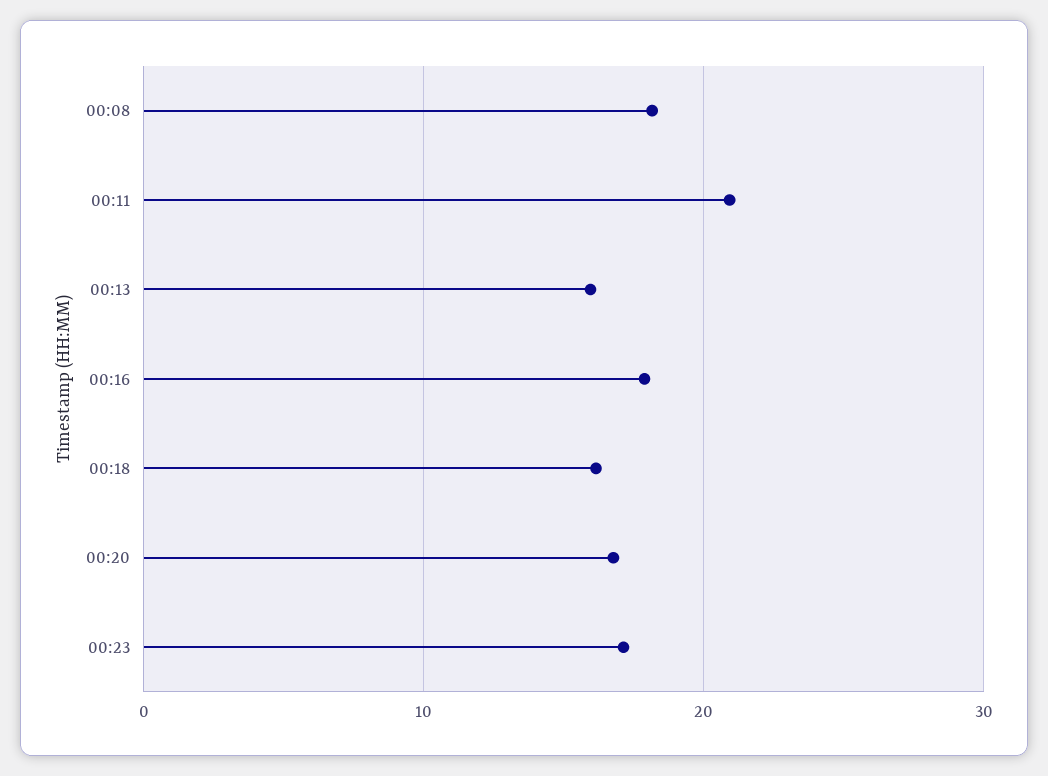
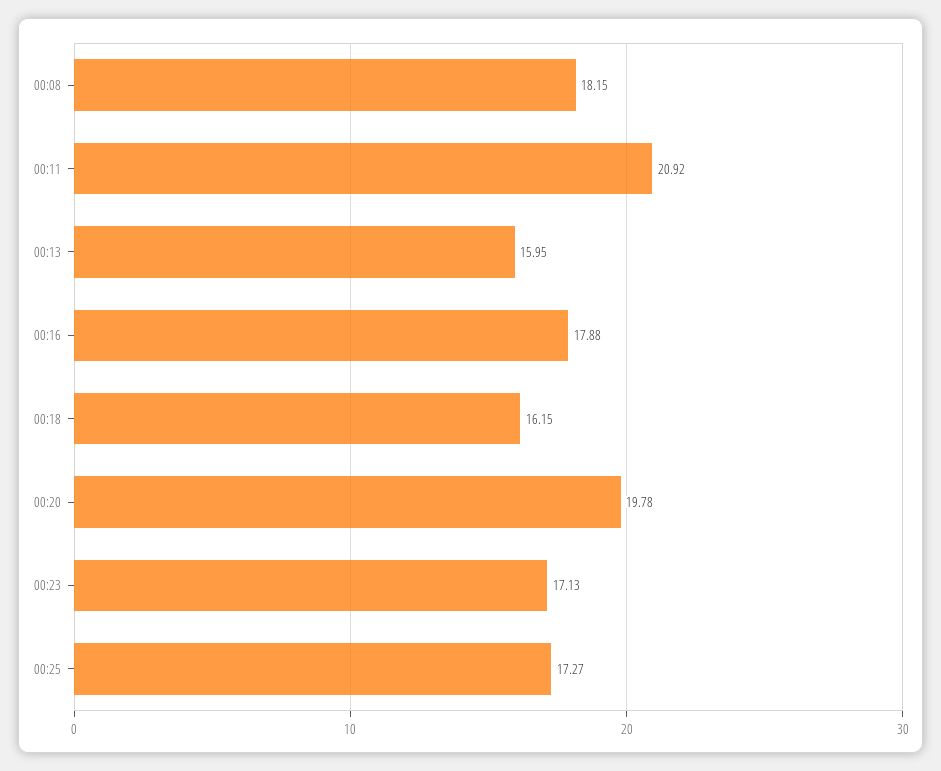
00:20: 17 -> 19.78
00:25: none -> 17.27

